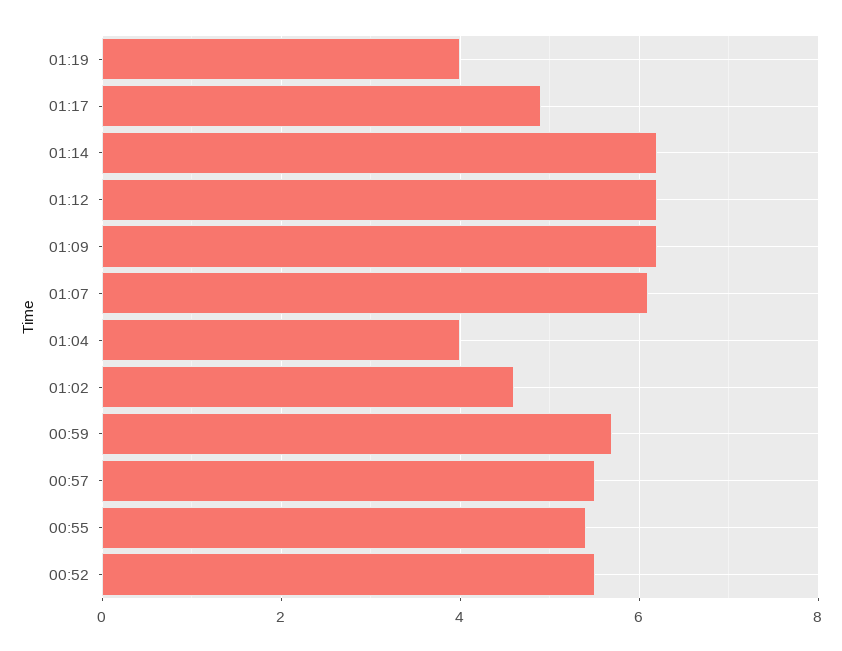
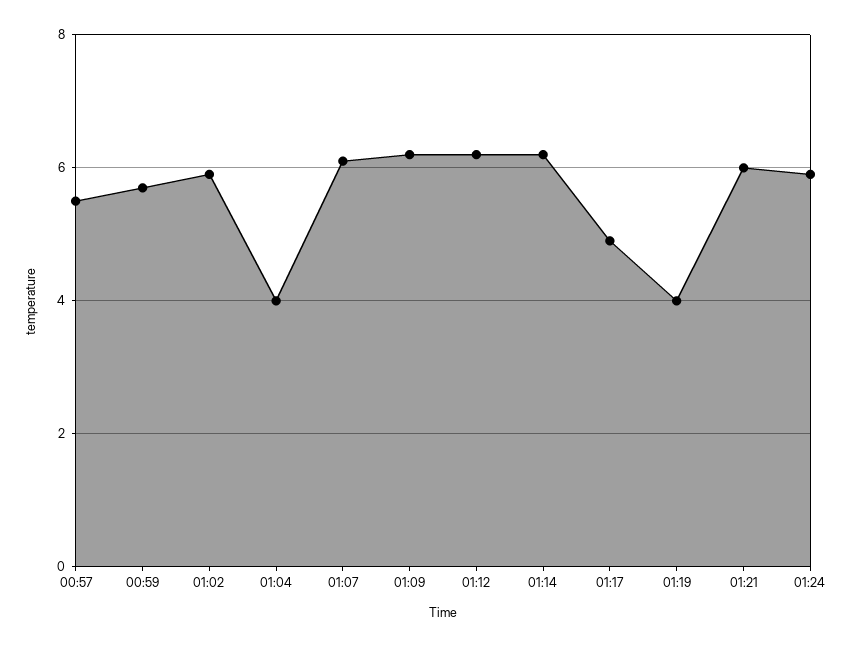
01:02: 4.5 -> 6
00:55: 5.5 -> none
00:52: 5.5 -> none
01:21: none -> 6
01:24: none -> 6

